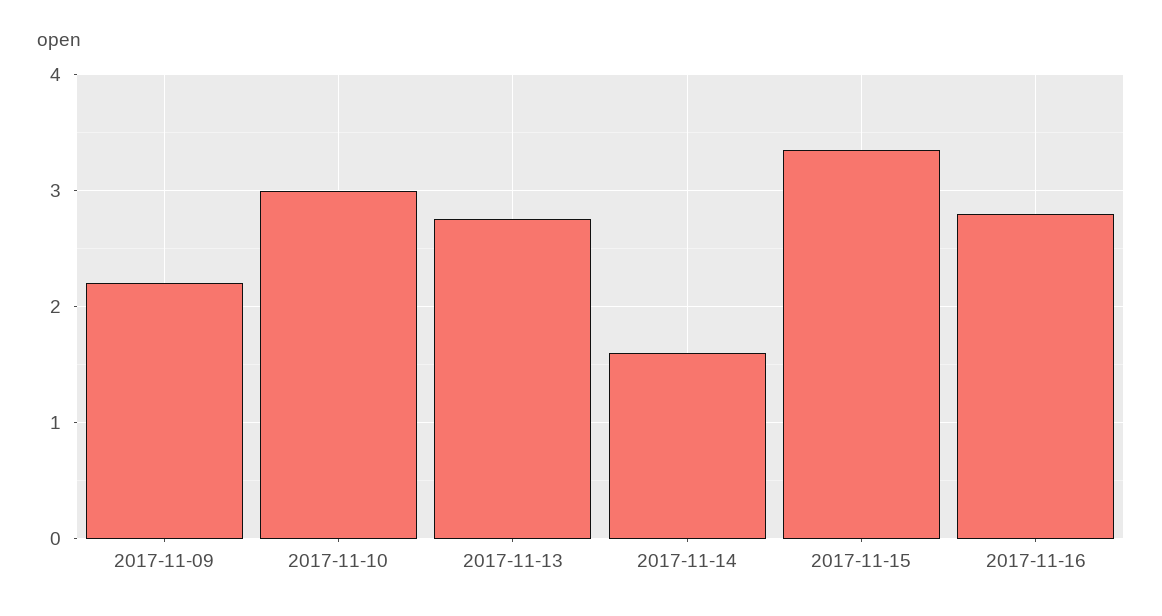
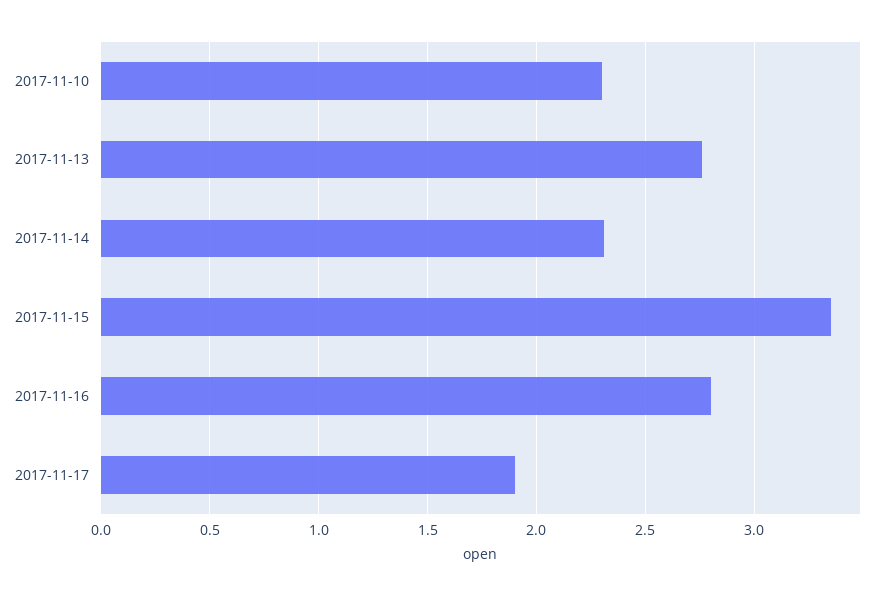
2017-11-09: 2.2 -> none
2017-11-10: 3 -> 2.3
2017-11-14: 1.6 -> 2.3
2017-11-17: none -> 1.9

